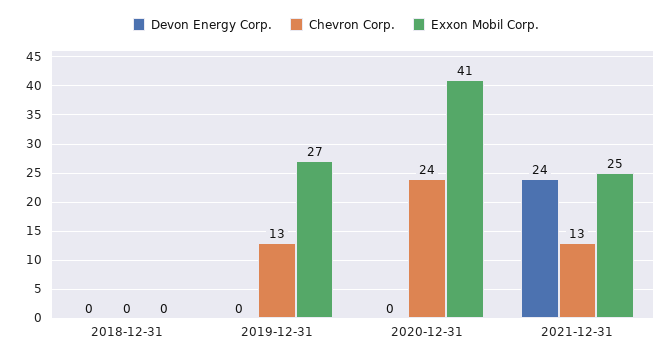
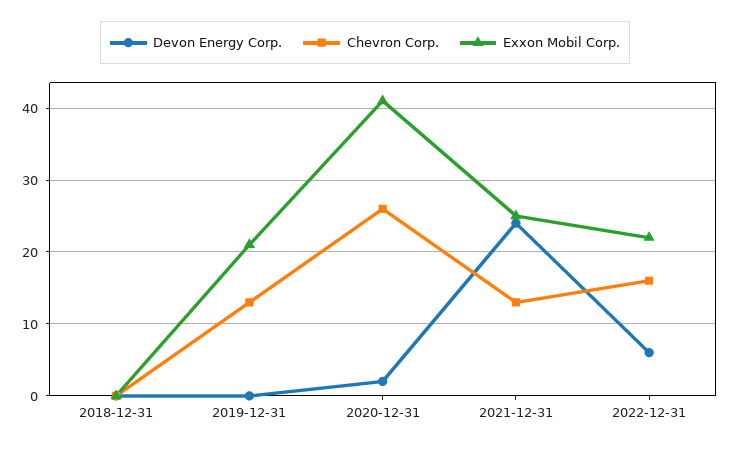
Exxon Mobil Corp., 2019-12-31: 27 -> 21
Devon Energy Corp., 2020-12-31: 0 -> 2
Chevron Corp., 2020-12-31: 24 -> 26
Devon Energy Corp., 2022-12-31: none -> 6
Chevron Corp., 2022-12-31: none -> 16
Exxon Mobil Corp., 2022-12-31: none -> 22

